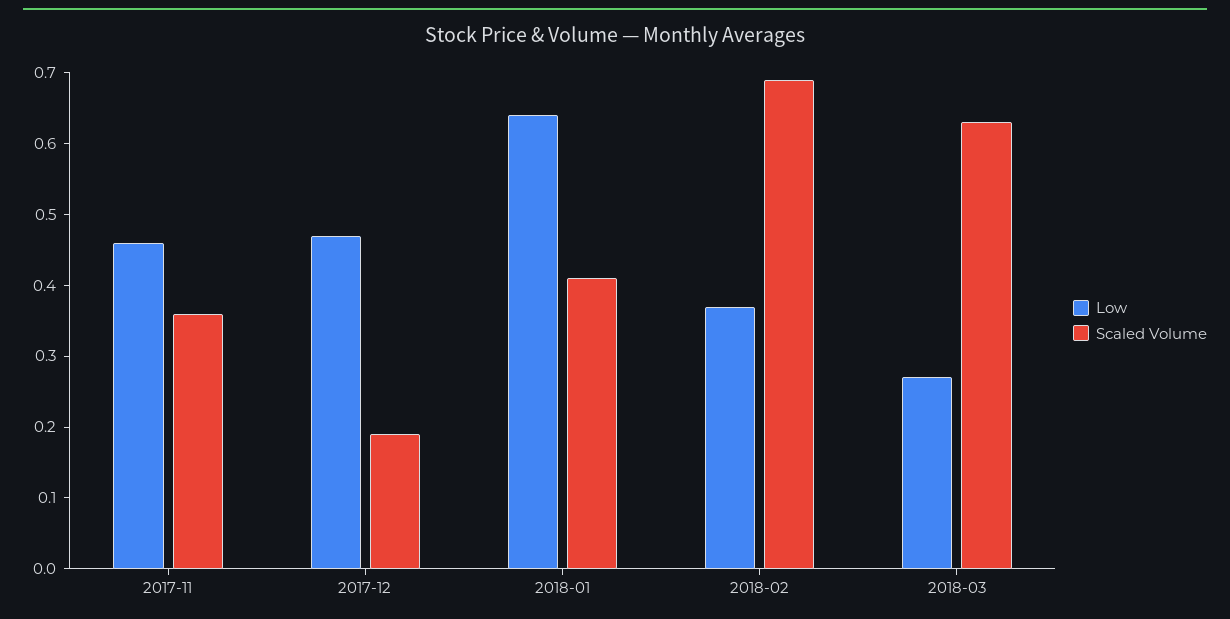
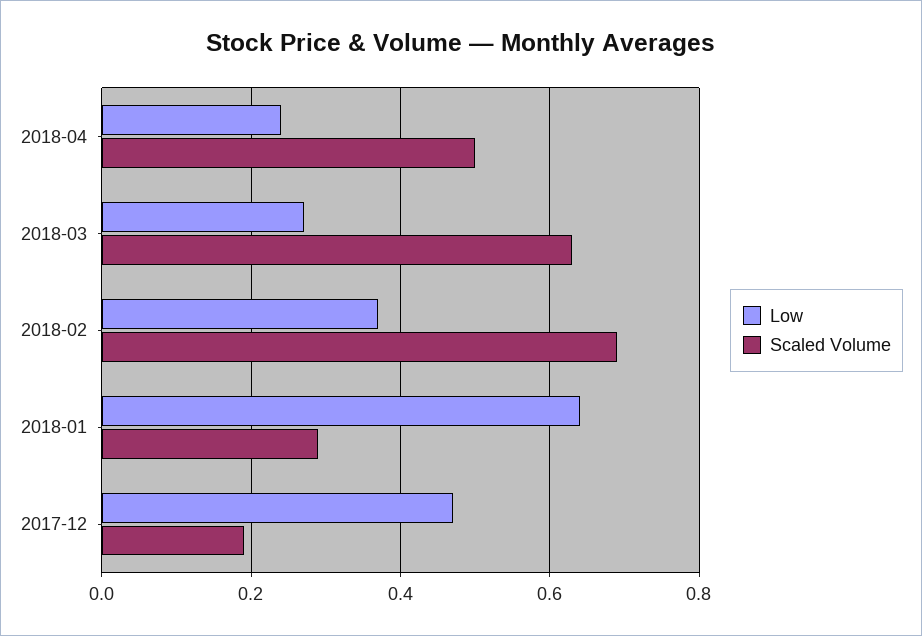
Low, 2017-11: 0.45 -> none
Scaled Volume, 2017-11: 0.35 -> none
Scaled Volume, 2018-01: 0.4 -> 0.3
Low, 2018-04: none -> 0.25
Scaled Volume, 2018-04: none -> 0.5

